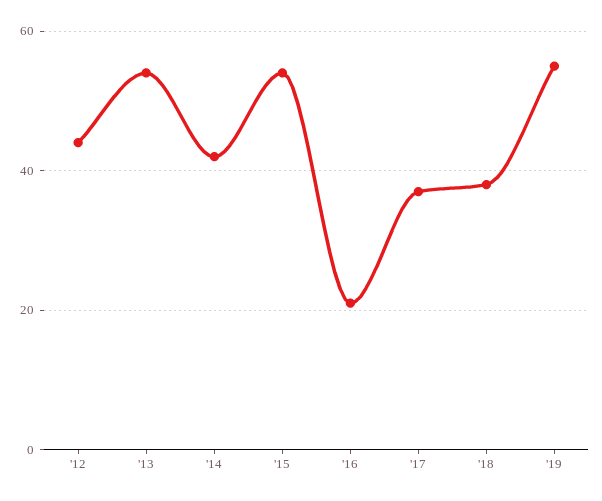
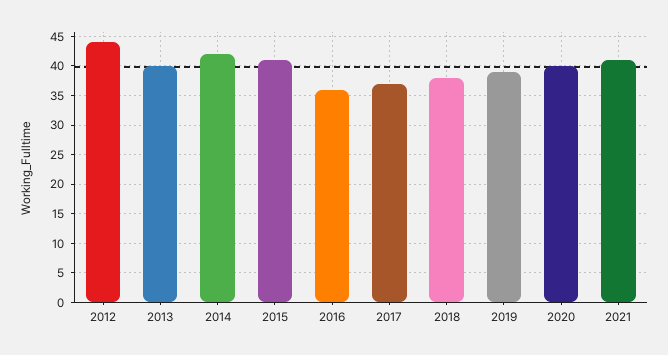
'13: 55 -> 40
'15: 55 -> 40
'16: 20 -> 35
'19: 55 -> 40
2020: none -> 40
2021: none -> 40

